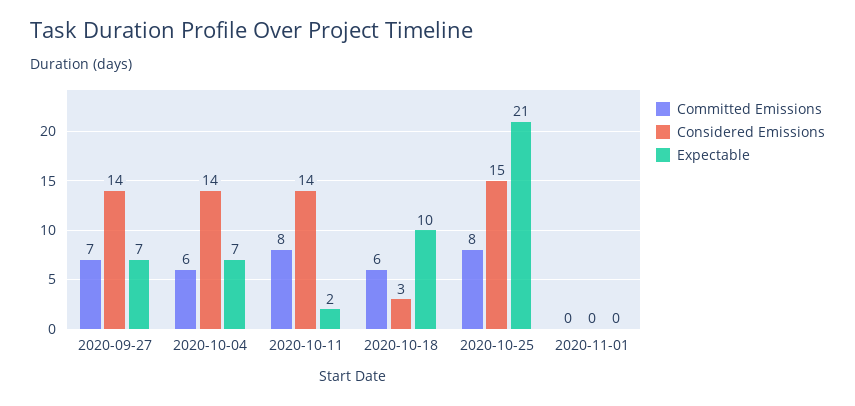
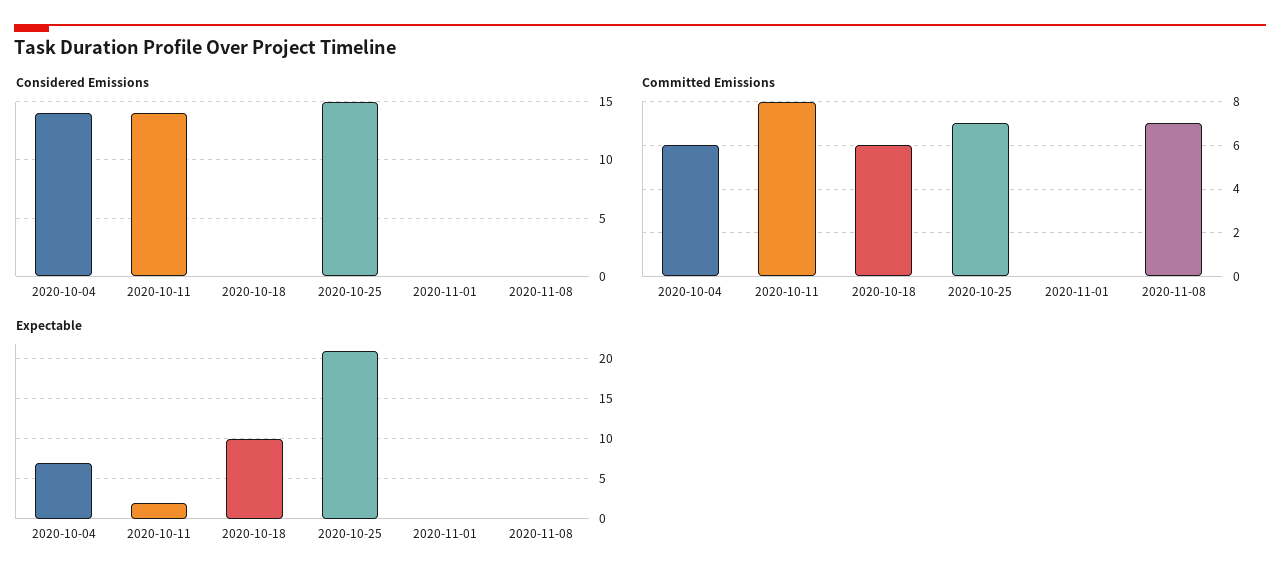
Committed Emissions, 2020-09-27: 7 -> none
Considered Emissions, 2020-09-27: 14 -> none
Expectable, 2020-09-27: 7 -> none
Considered Emissions, 2020-10-18: 3 -> 0
Committed Emissions, 2020-10-25: 8 -> 7
Considered Emissions, 2020-11-08: none -> 0
Committed Emissions, 2020-11-08: none -> 7
Expectable, 2020-11-08: none -> 0

